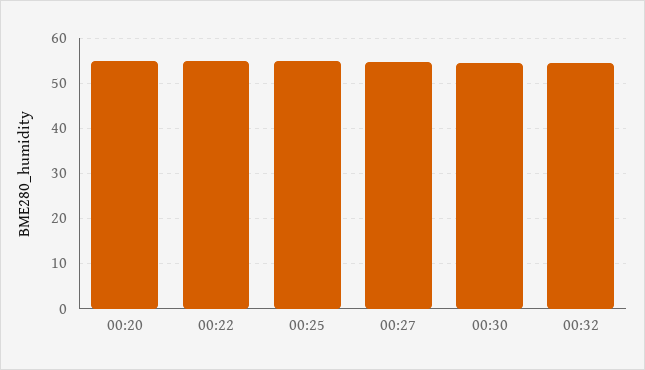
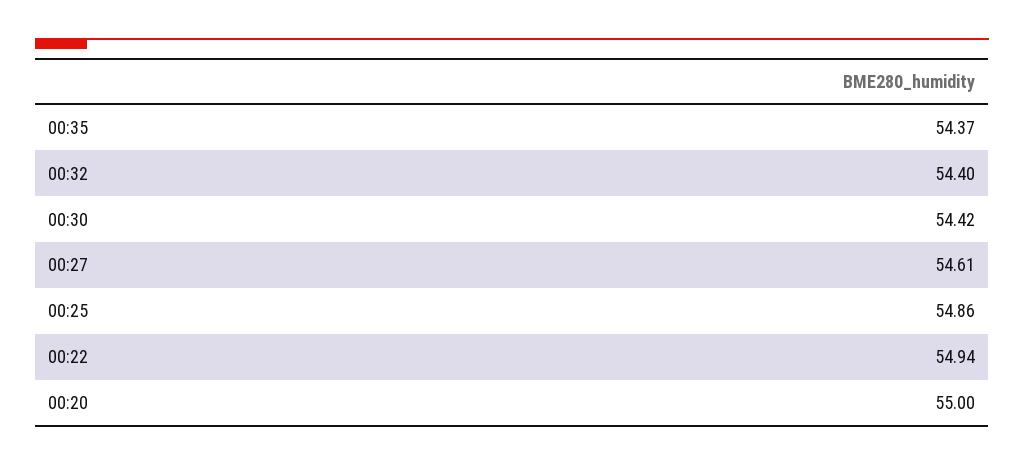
00:35: none -> 54.37

